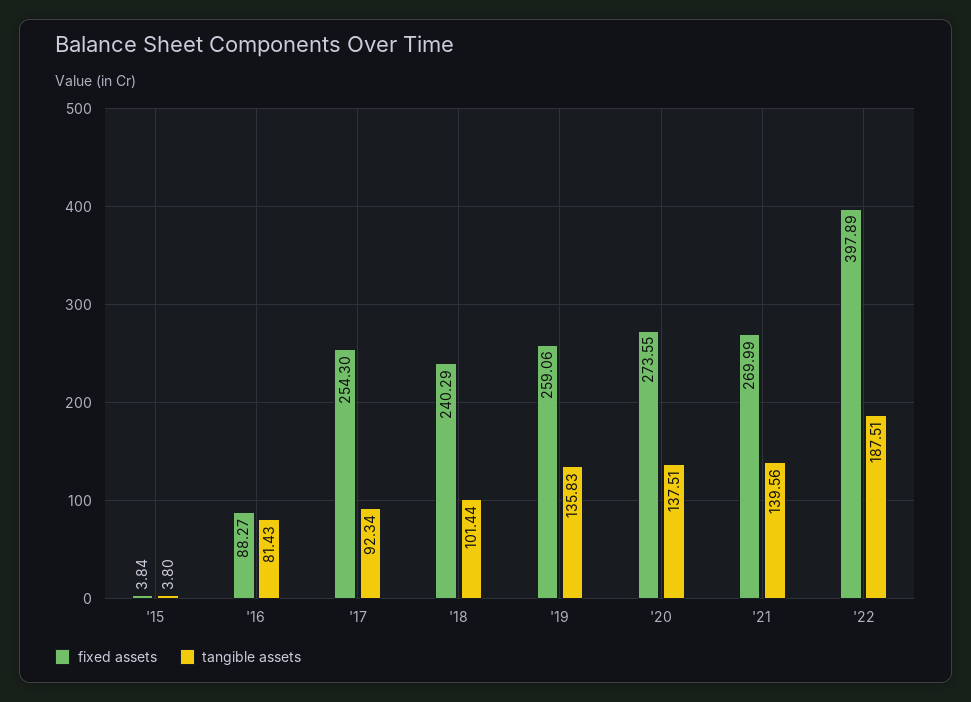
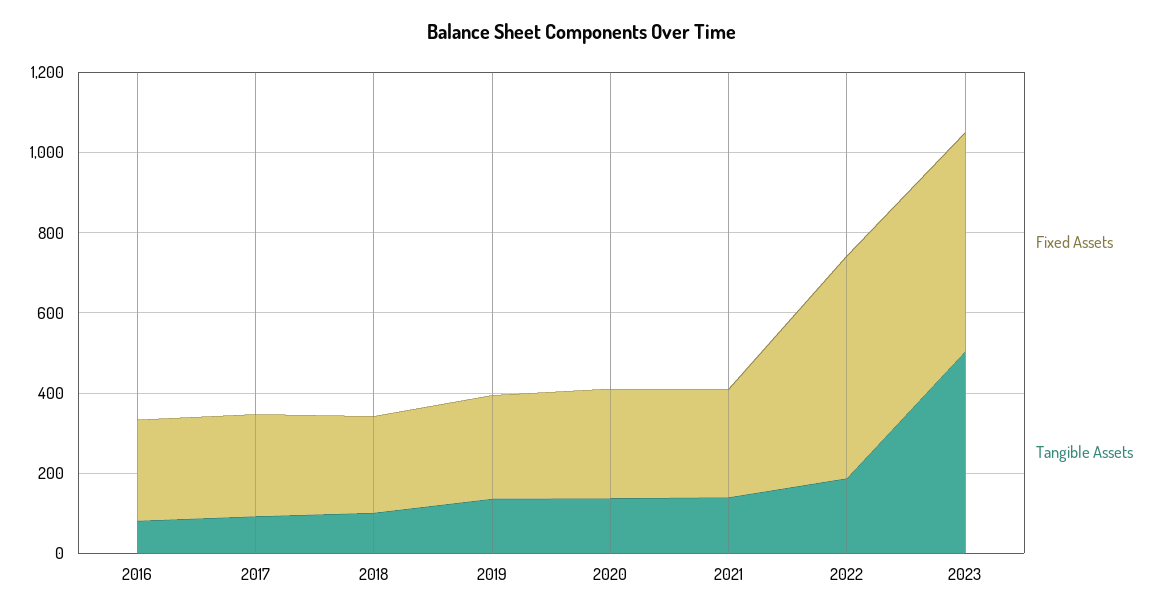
fixed assets, '15: 3.84 -> none
tangible assets, '15: 3.8 -> none
fixed assets, '16: 88.27 -> 250
fixed assets, '22: 397.89 -> 550
fixed assets, 2023: none -> 550
tangible assets, 2023: none -> 500

